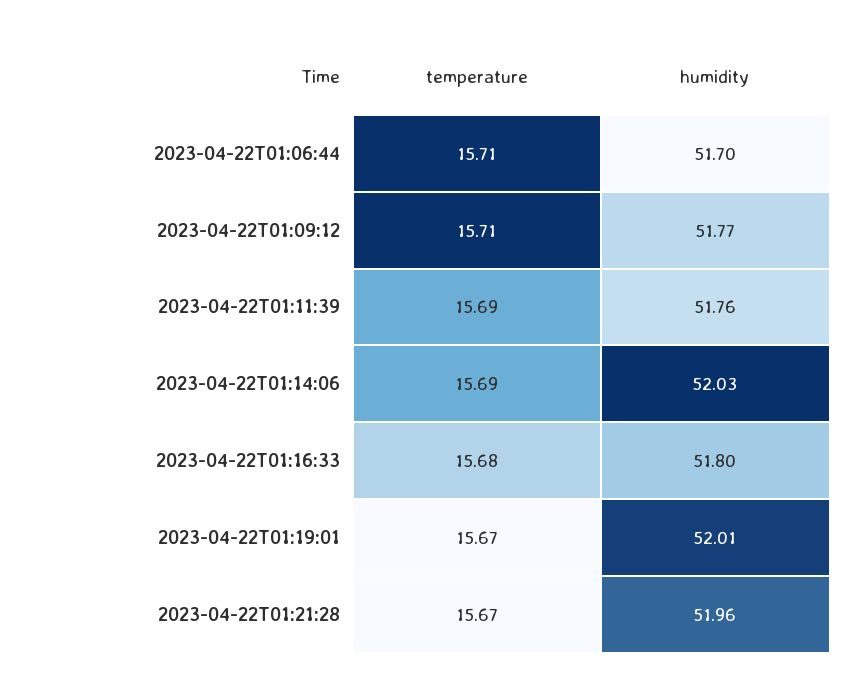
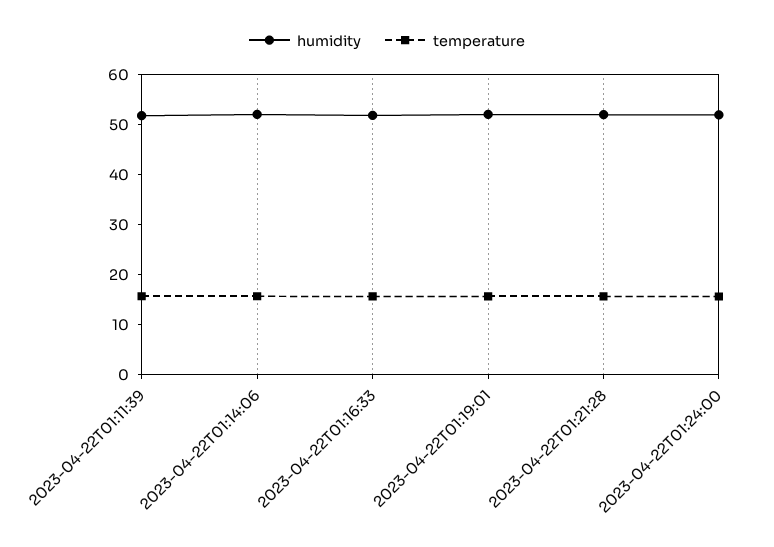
temperature, 2023-04-22T01:06:44: 15.71 -> none
humidity, 2023-04-22T01:06:44: 51.7 -> none
temperature, 2023-04-22T01:09:12: 15.71 -> none
humidity, 2023-04-22T01:09:12: 51.77 -> none
humidity, 2023-04-22T01:24:00: none -> 52
temperature, 2023-04-22T01:24:00: none -> 16

